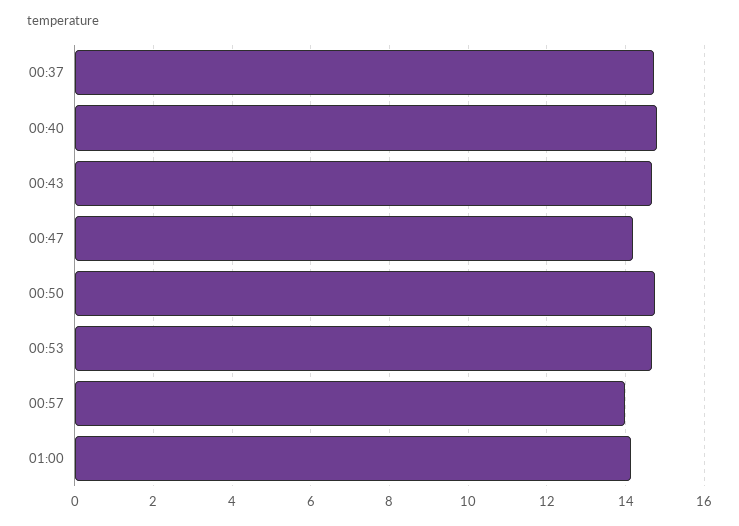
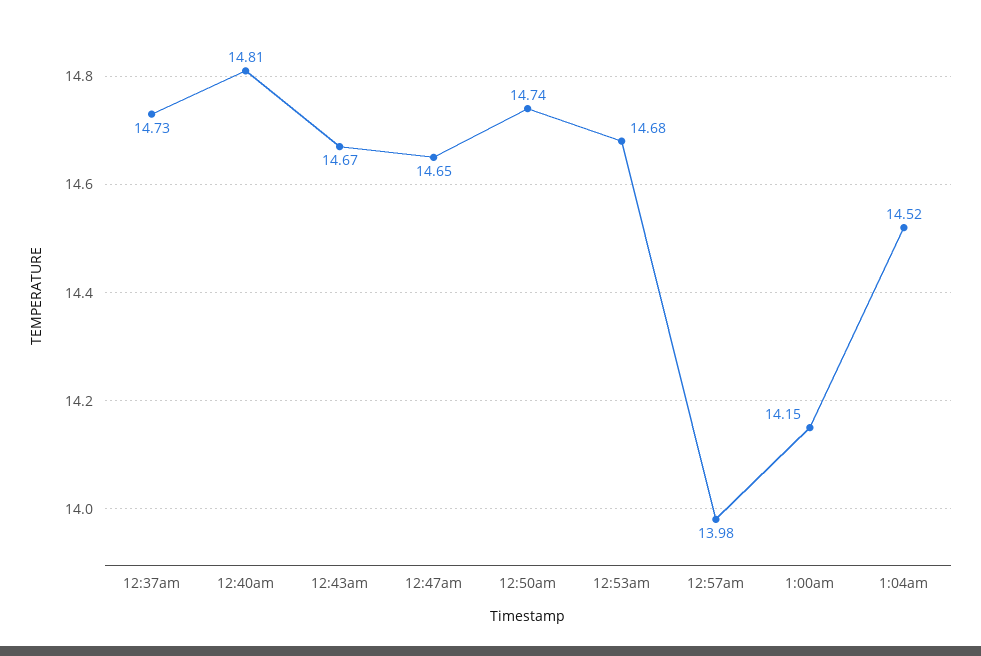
00:47: 14.2 -> 14.65
1:04am: none -> 14.52

